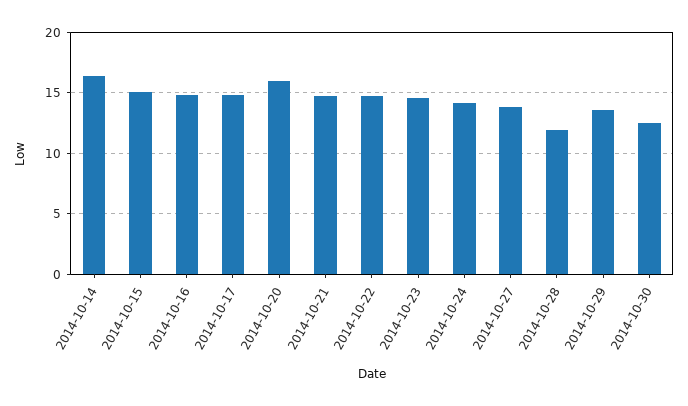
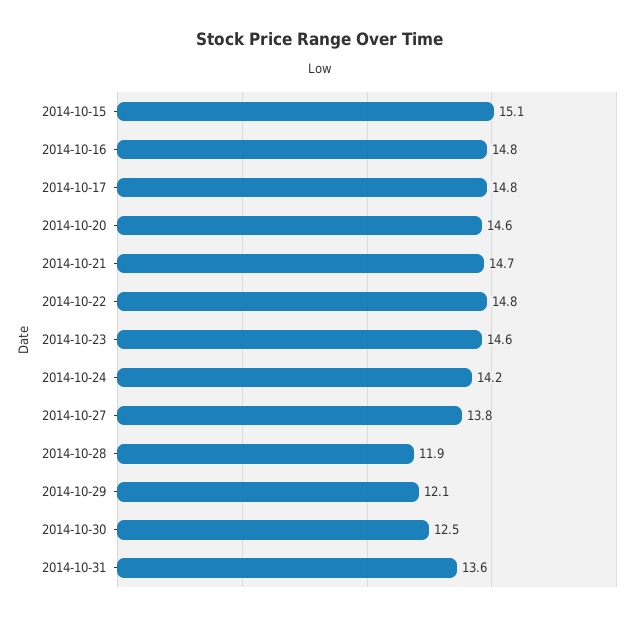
2014-10-14: 16.5 -> none
2014-10-20: 16 -> 14.6
2014-10-29: 13.5 -> 12.1
2014-10-31: none -> 13.6

